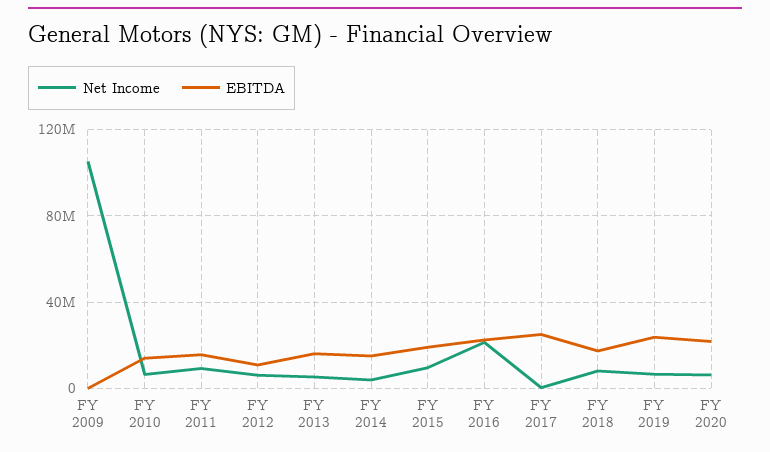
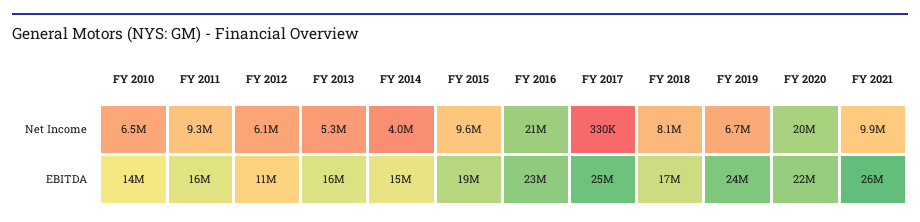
Net Income, FY 2009: 105000000 -> none
EBITDA, FY 2009: 0 -> none
Net Income, FY 2020: 5000000 -> 20000000
Net Income, FY 2021: none -> 9900000
EBITDA, FY 2021: none -> 26000000

